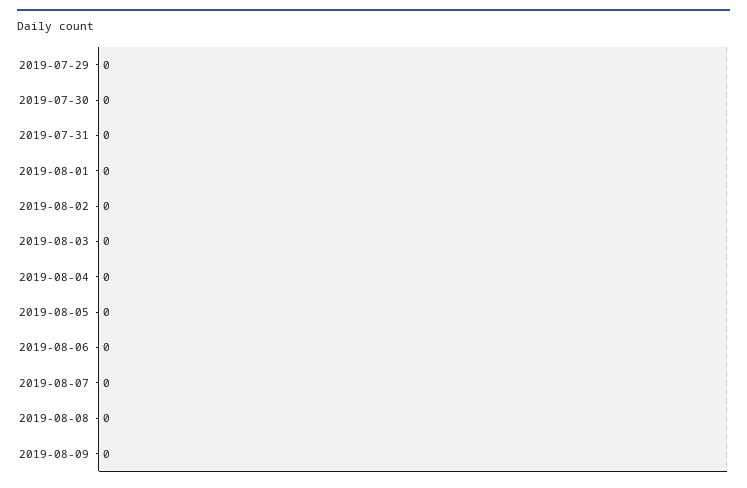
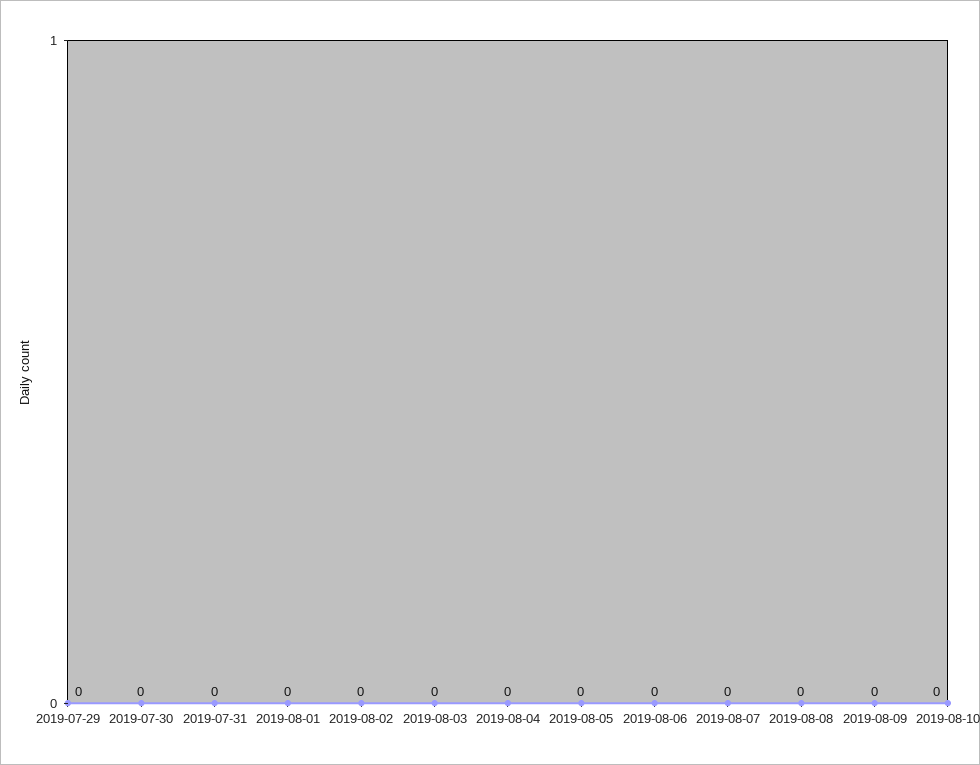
2019-08-10: none -> 0

